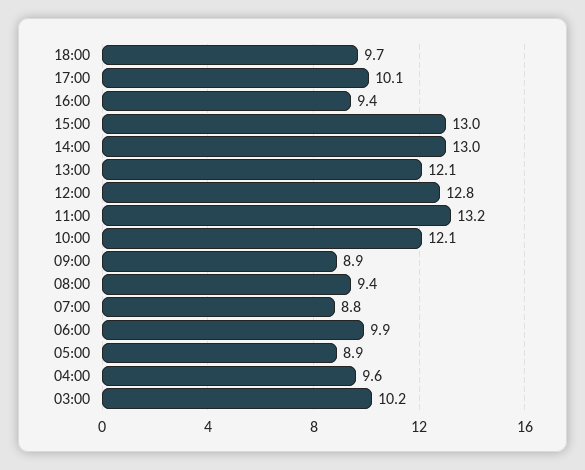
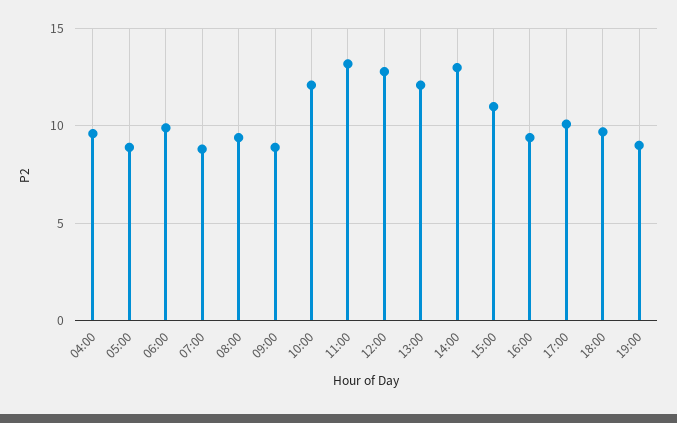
15:00: 13 -> 11
03:00: 10.2 -> none
19:00: none -> 9

